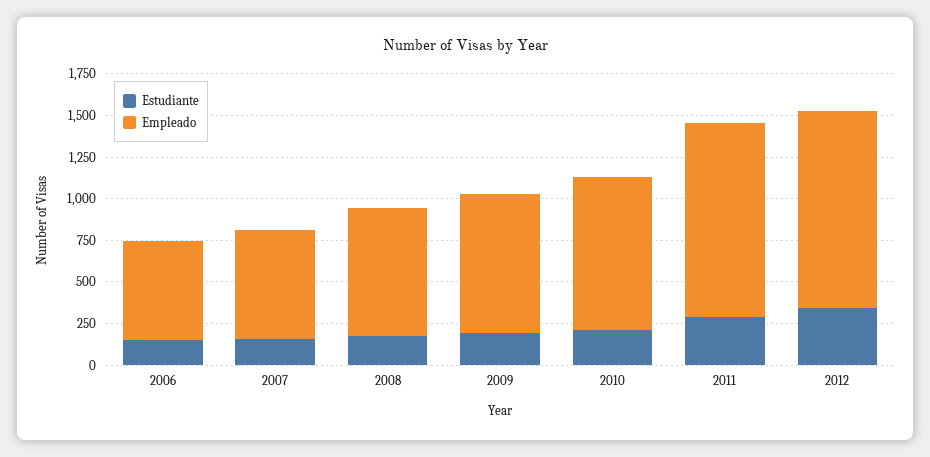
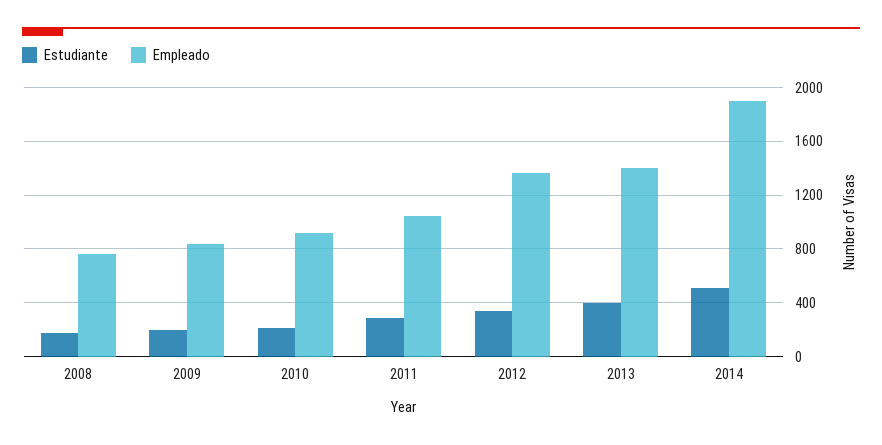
Estudiante, 2006: 150 -> none
Empleado, 2006: 600 -> none
Estudiante, 2007: 150 -> none
Empleado, 2007: 650 -> none
Empleado, 2011: 1150 -> 1050
Empleado, 2012: 1200 -> 1350
Estudiante, 2013: none -> 400
Empleado, 2013: none -> 1400
Estudiante, 2014: none -> 500
Empleado, 2014: none -> 1900

